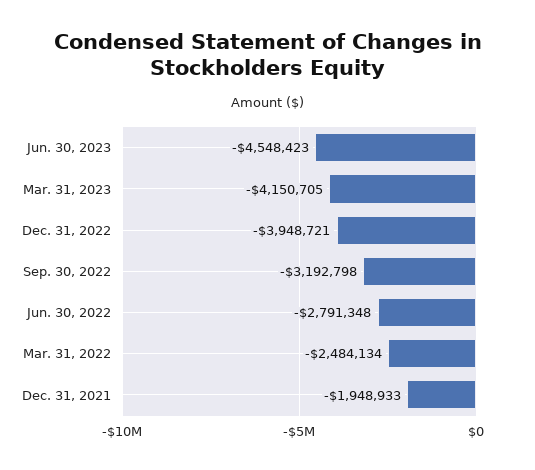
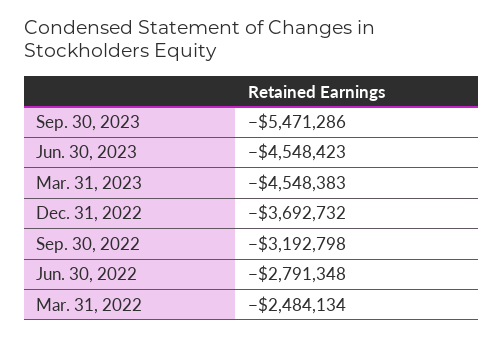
Mar. 31, 2023: -4150705 -> -4548383
Dec. 31, 2022: -3948721 -> -3692732
Dec. 31, 2021: -1948933 -> none
Sep. 30, 2023: none -> -5471286

